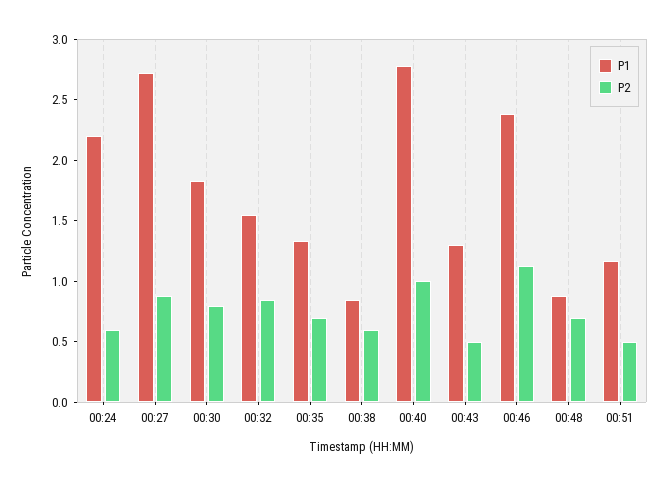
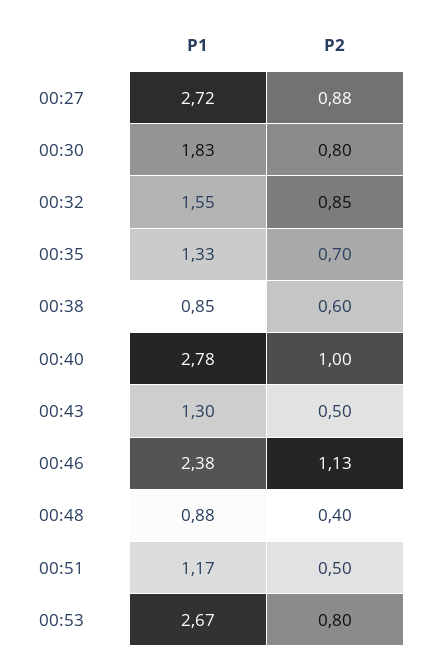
P1, 00:24: 2.2 -> none
P2, 00:24: 0.6 -> none
P2, 00:48: 0.7 -> 0.4
P1, 00:53: none -> 2.67
P2, 00:53: none -> 0.8

